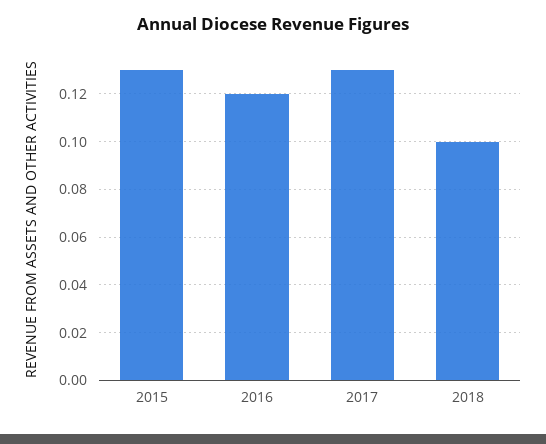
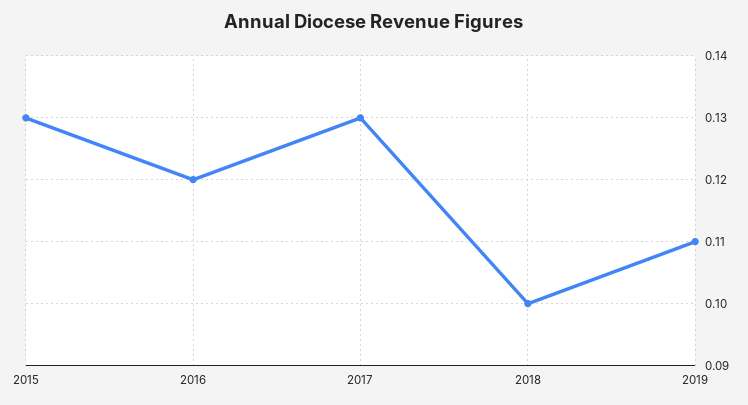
2019: none -> 0.11

